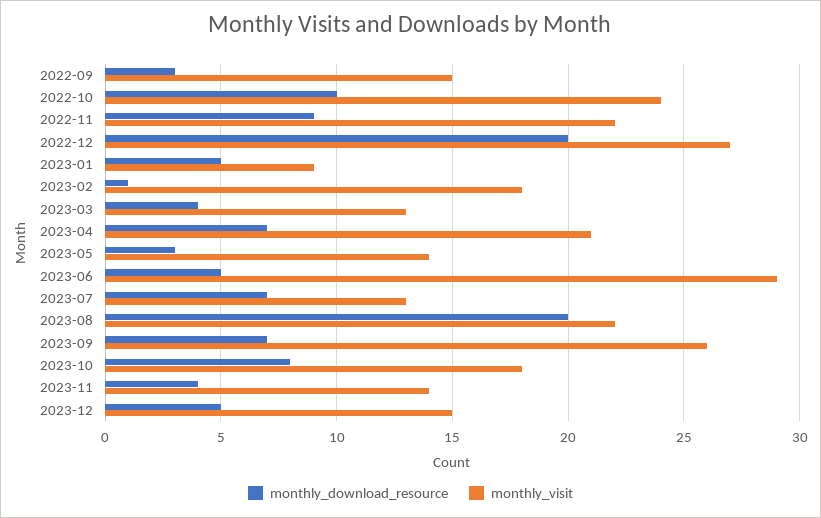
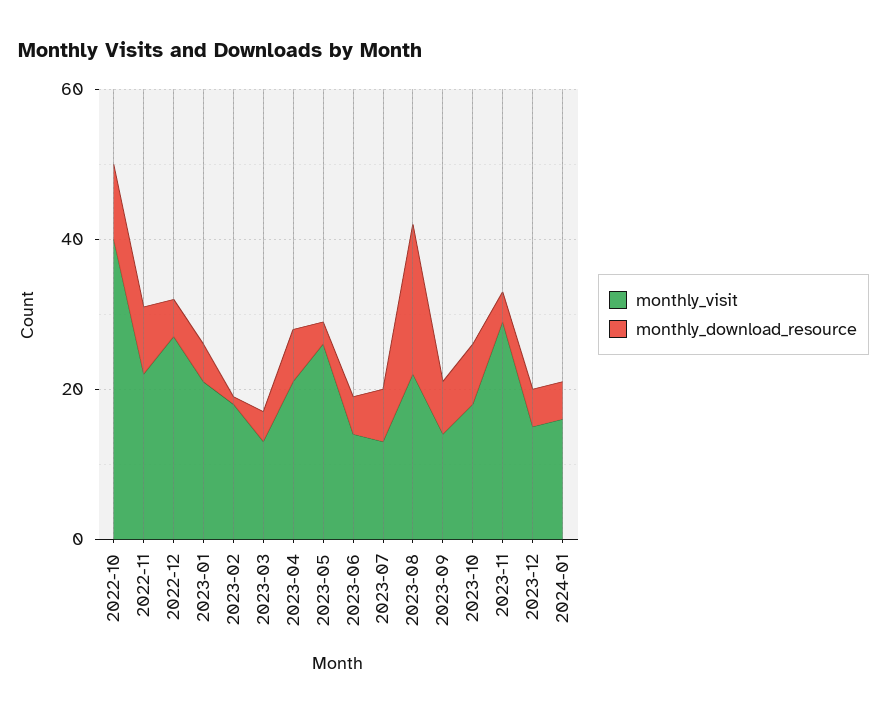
monthly_download_resource, 2022-09: 3 -> none
monthly_visit, 2022-09: 15 -> none
monthly_visit, 2022-10: 24 -> 40
monthly_download_resource, 2022-12: 20 -> 5
monthly_visit, 2023-01: 9 -> 20
monthly_visit, 2023-05: 14 -> 25
monthly_visit, 2023-06: 29 -> 15
monthly_visit, 2023-09: 26 -> 15
monthly_visit, 2023-11: 14 -> 30
monthly_visit, 2024-01: none -> 15
monthly_download_resource, 2024-01: none -> 5

